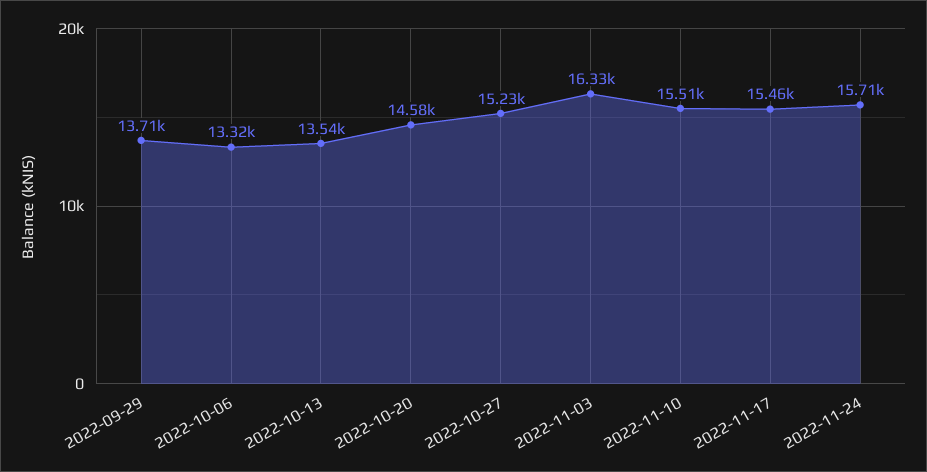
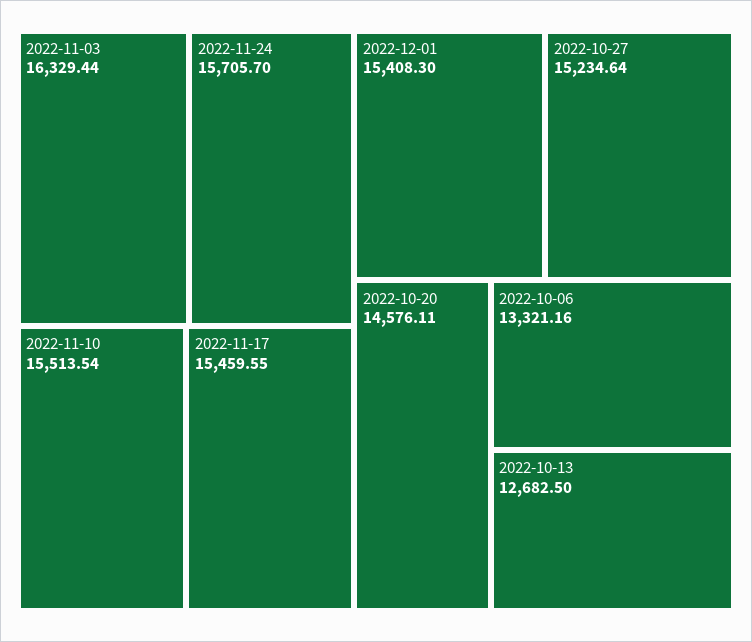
2022-09-29: 13710 -> none
2022-10-13: 13540 -> 12682.5
2022-12-01: none -> 15408.3

